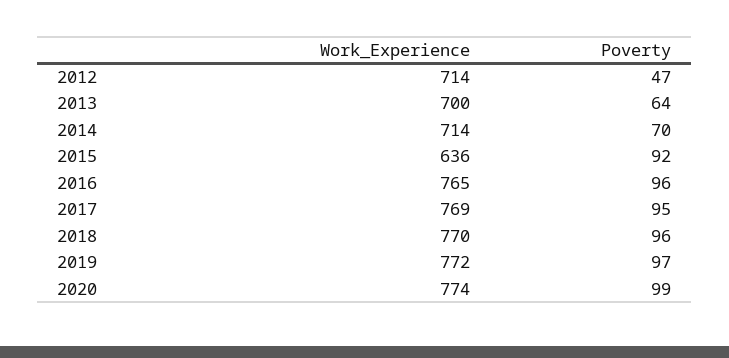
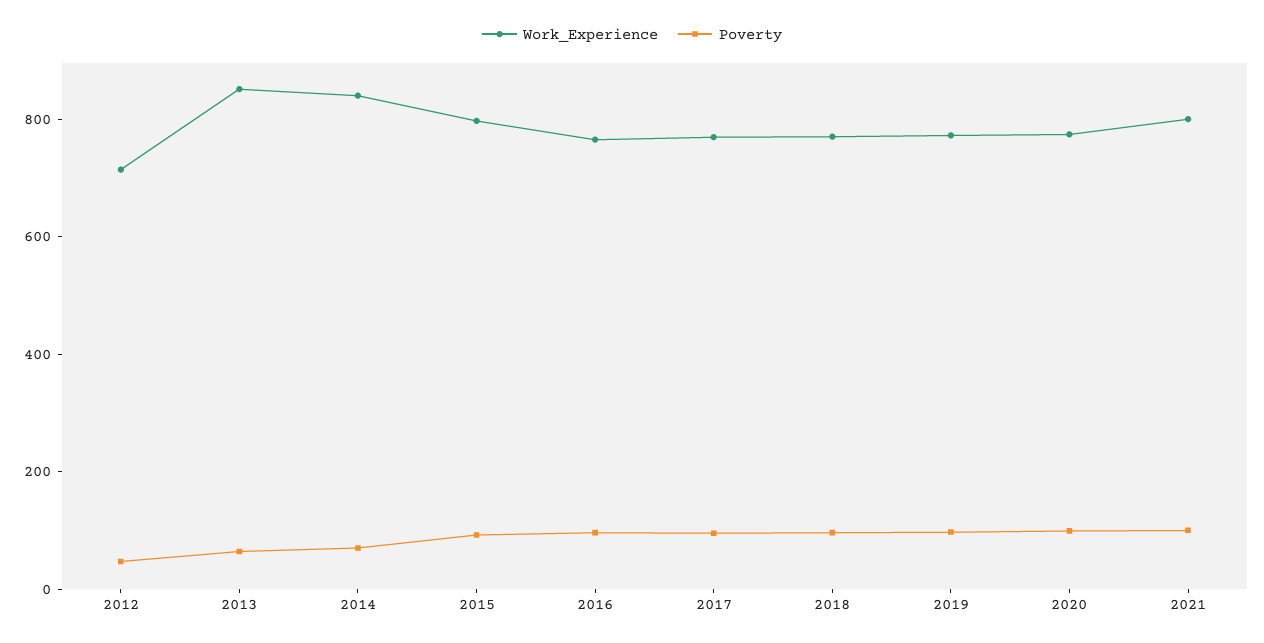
Work_Experience, 2013: 700 -> 850
Work_Experience, 2014: 714 -> 850
Work_Experience, 2015: 636 -> 800
Work_Experience, 2021: none -> 800
Poverty, 2021: none -> 100

